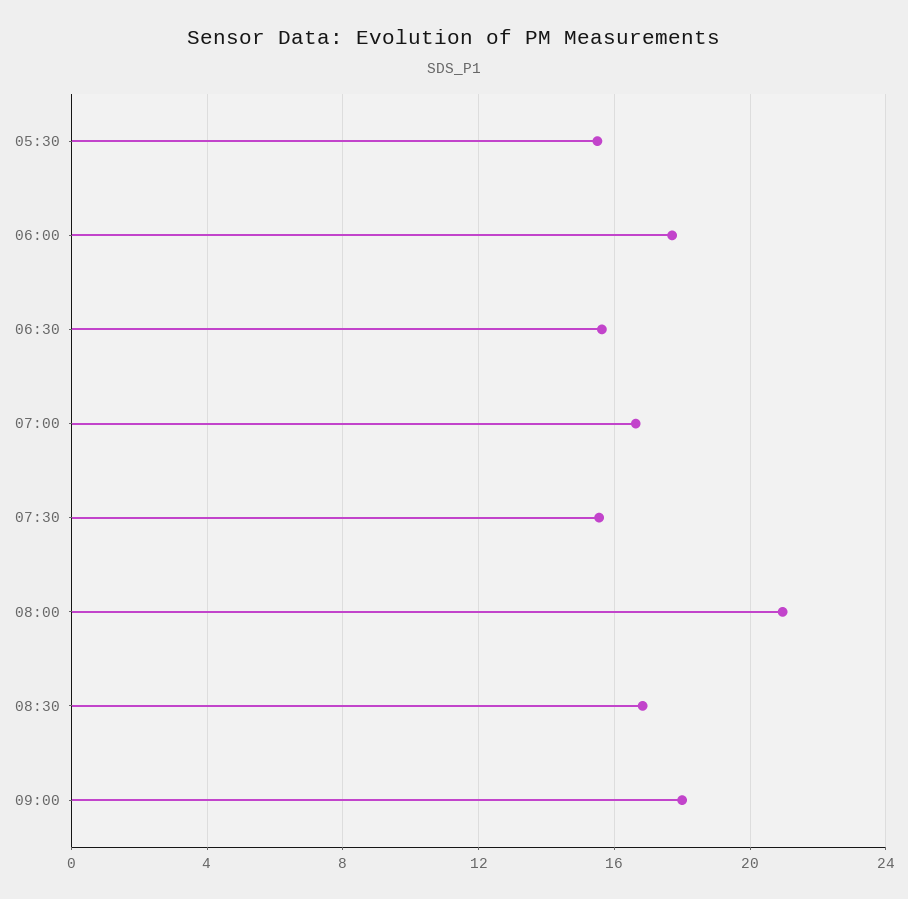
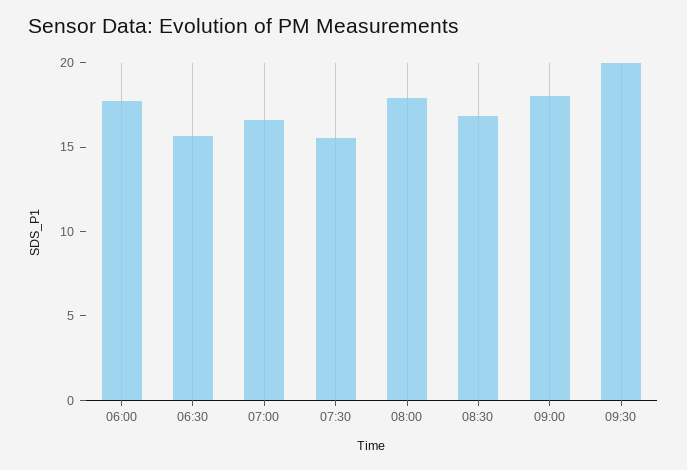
05:30: 15.5 -> none
08:00: 21 -> 18
09:30: none -> 20

